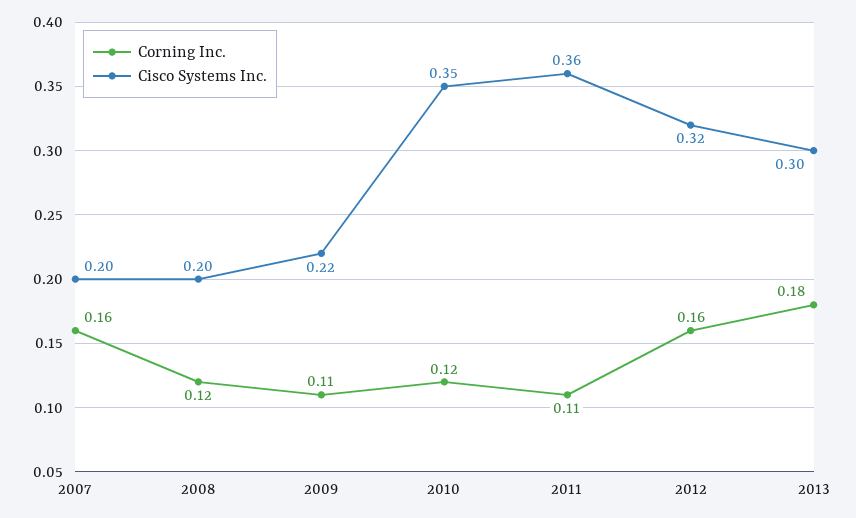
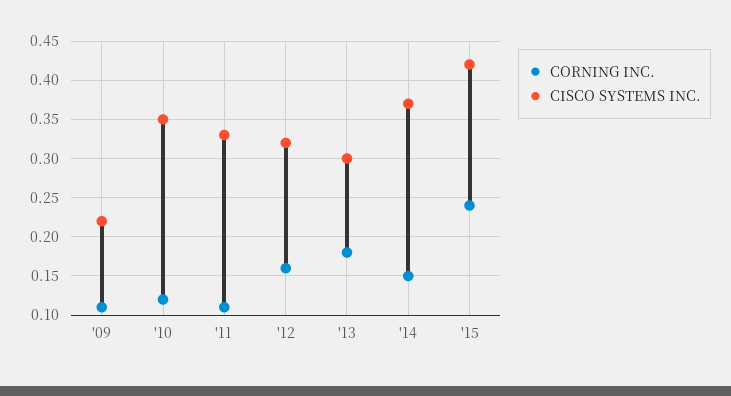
Corning Inc., 2007: 0.16 -> none
Cisco Systems Inc., 2007: 0.2 -> none
Corning Inc., 2008: 0.12 -> none
Cisco Systems Inc., 2008: 0.2 -> none
Cisco Systems Inc., 2011: 0.36 -> 0.33
Corning Inc., '14: none -> 0.15
Cisco Systems Inc., '14: none -> 0.37
Corning Inc., '15: none -> 0.24
Cisco Systems Inc., '15: none -> 0.42

